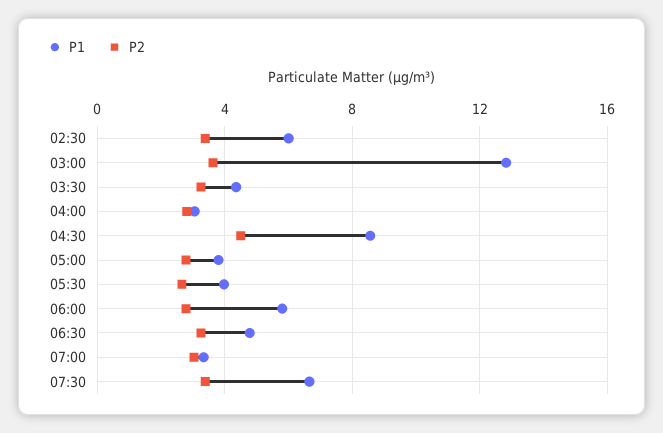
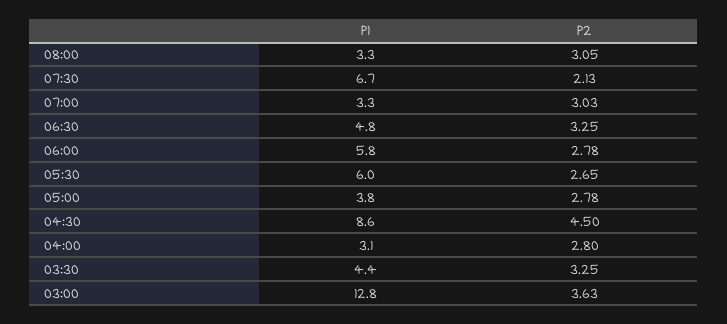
P1, 02:30: 6 -> none
P2, 02:30: 3.5 -> none
P1, 05:30: 4 -> 6
P2, 07:30: 3.5 -> 2.13
P1, 08:00: none -> 3.3
P2, 08:00: none -> 3.05

